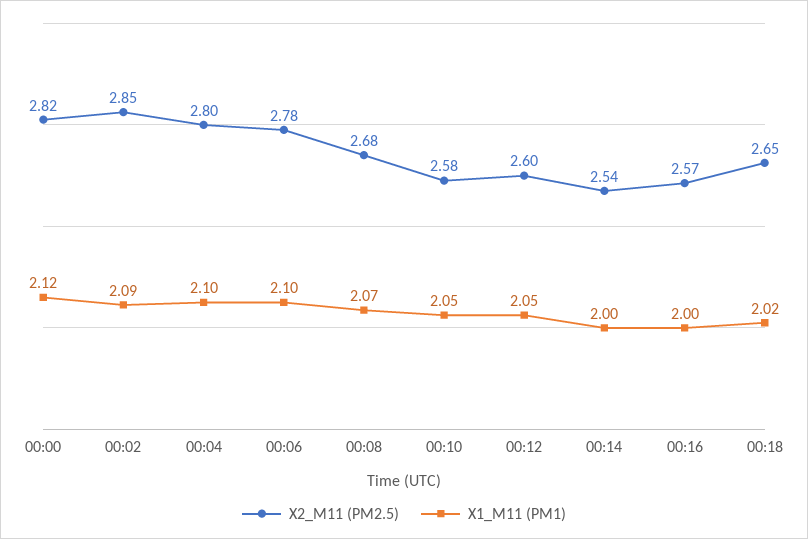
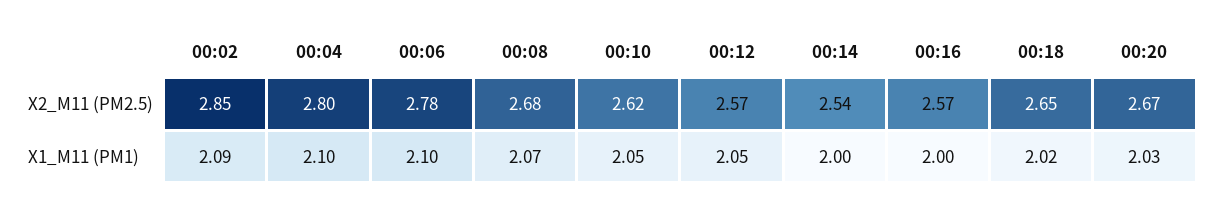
X2_M11 (PM2.5), 00:00: 2.82 -> none
X1_M11 (PM1), 00:00: 2.12 -> none
X2_M11 (PM2.5), 00:10: 2.58 -> 2.62
X2_M11 (PM2.5), 00:12: 2.6 -> 2.57
X2_M11 (PM2.5), 00:20: none -> 2.67
X1_M11 (PM1), 00:20: none -> 2.03

